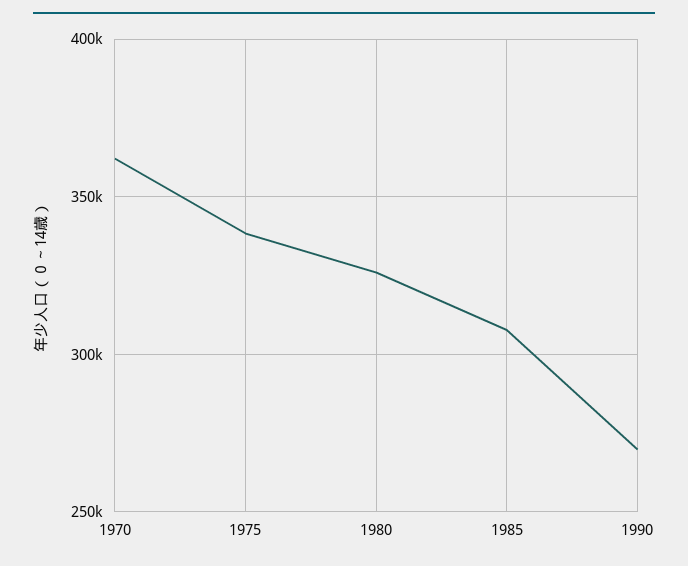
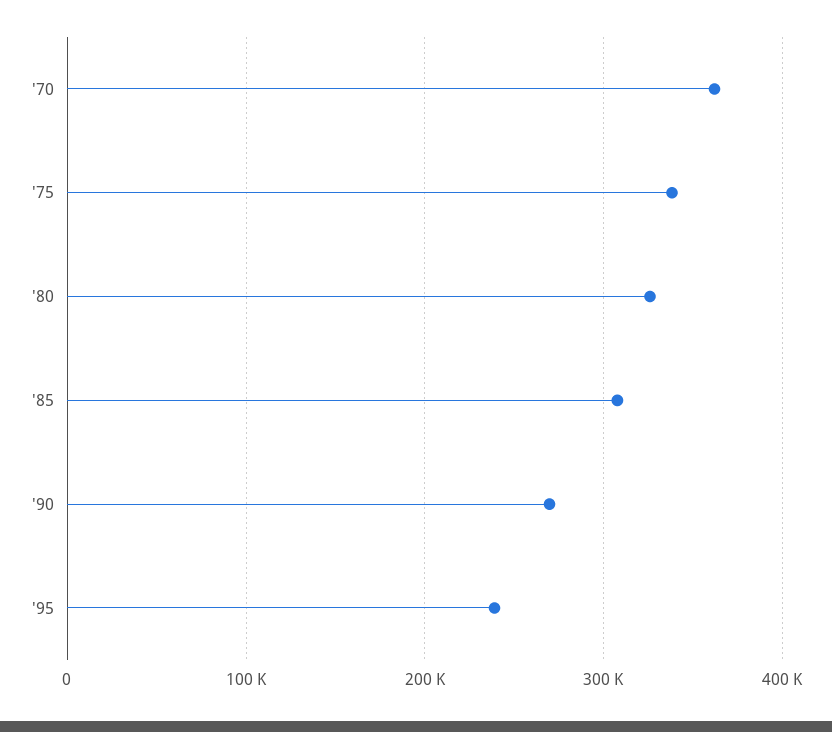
'95: none -> 240000

